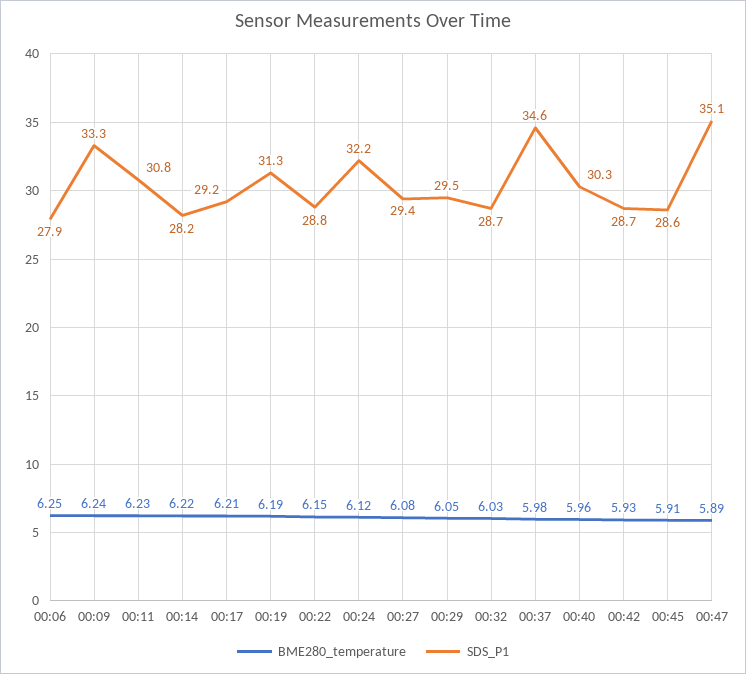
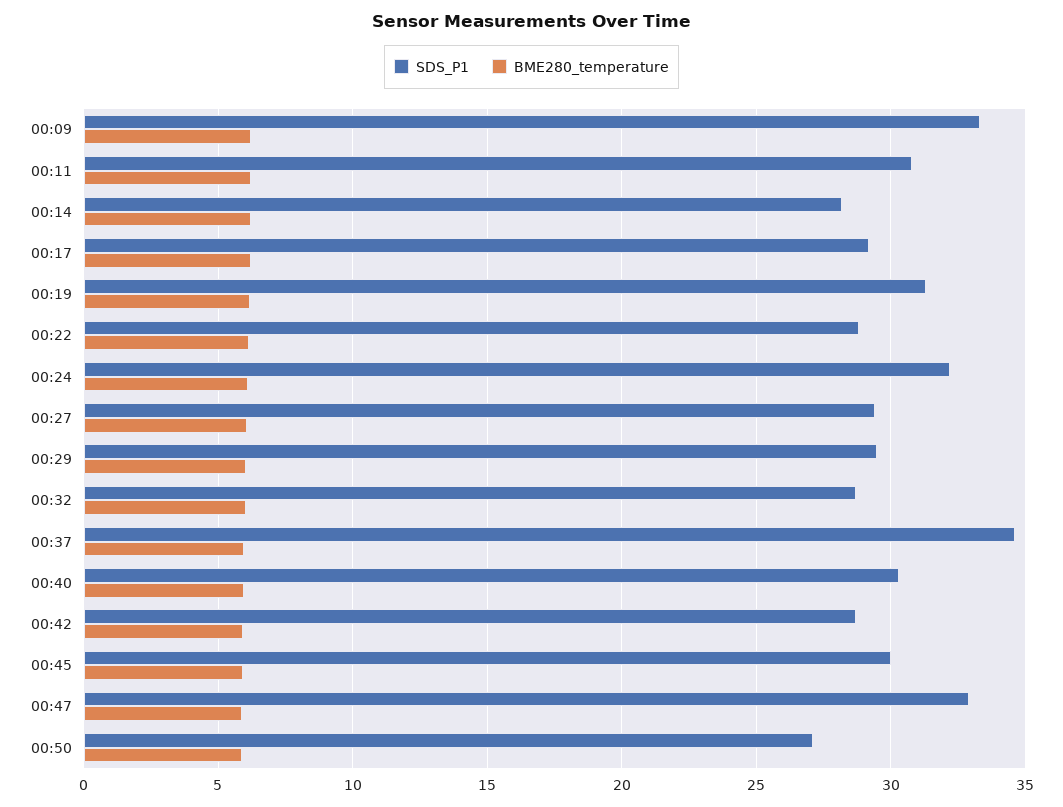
BME280_temperature, 00:06: 6.25 -> none
SDS_P1, 00:06: 27.9 -> none
SDS_P1, 00:45: 28.6 -> 30
SDS_P1, 00:47: 35.1 -> 33
SDS_P1, 00:50: none -> 27
BME280_temperature, 00:50: none -> 6

